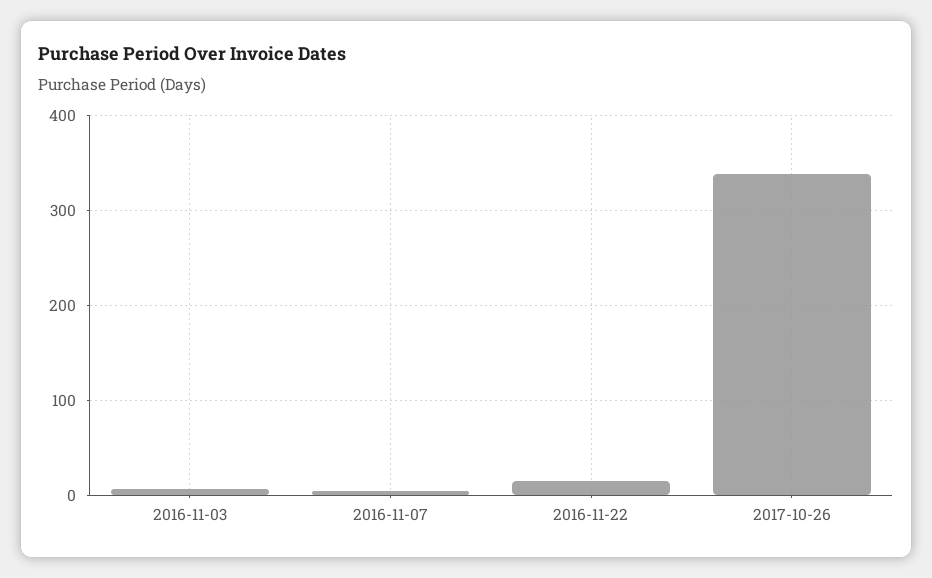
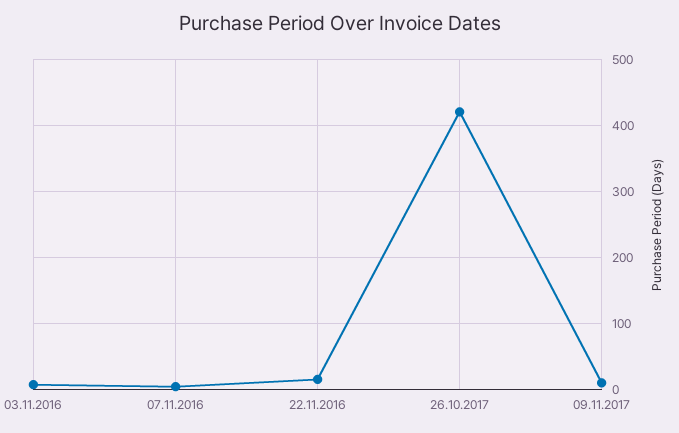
2017-10-26: 340 -> 420
09.11.2017: none -> 10

